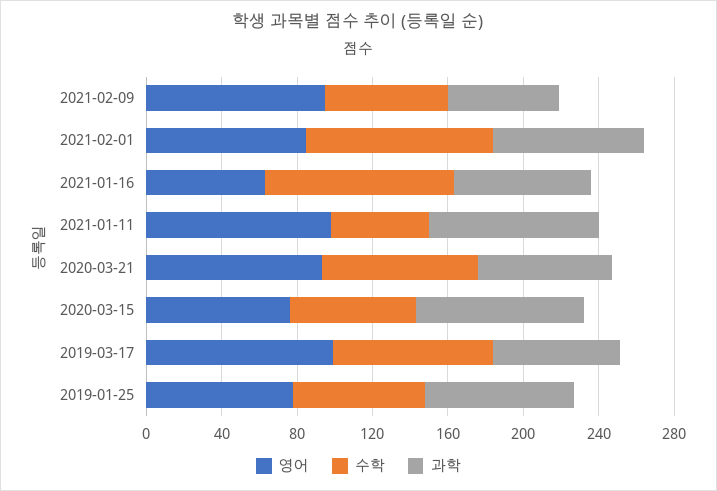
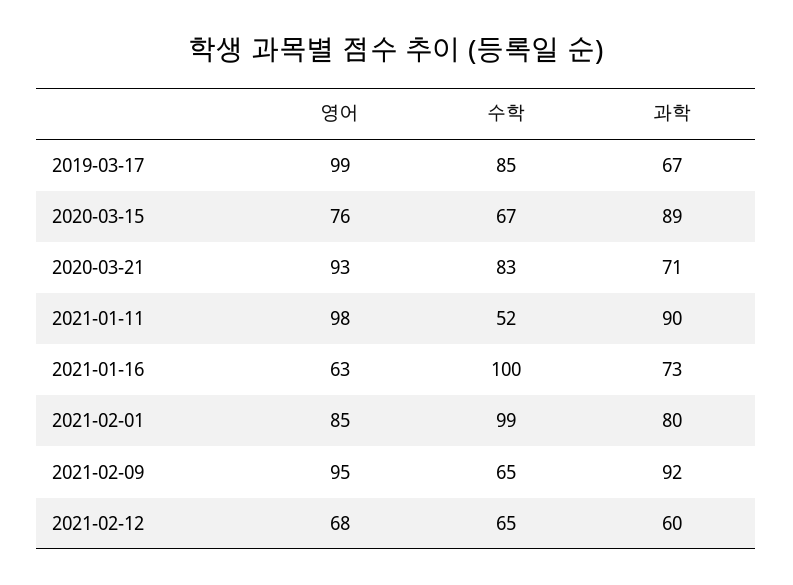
과학, 2021-02-09: 60 -> 92
영어, 2019-01-25: 80 -> none
수학, 2019-01-25: 70 -> none
과학, 2019-01-25: 80 -> none
영어, 2021-02-12: none -> 68
수학, 2021-02-12: none -> 65
과학, 2021-02-12: none -> 60

